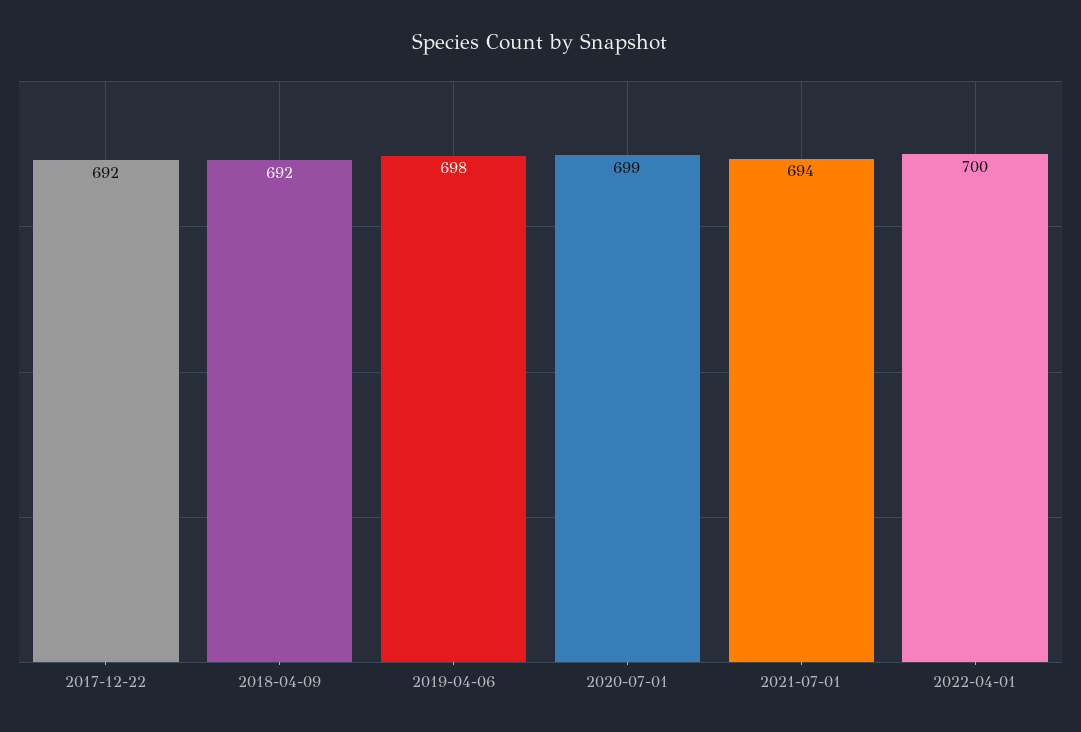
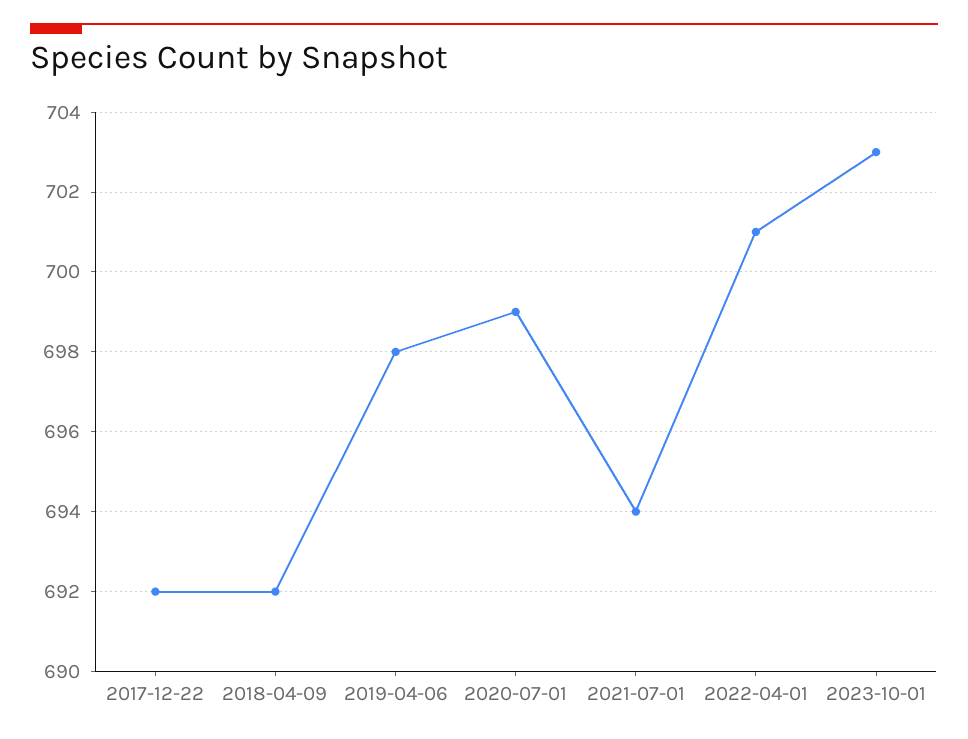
2022-04-01: 700 -> 701
2023-10-01: none -> 703

